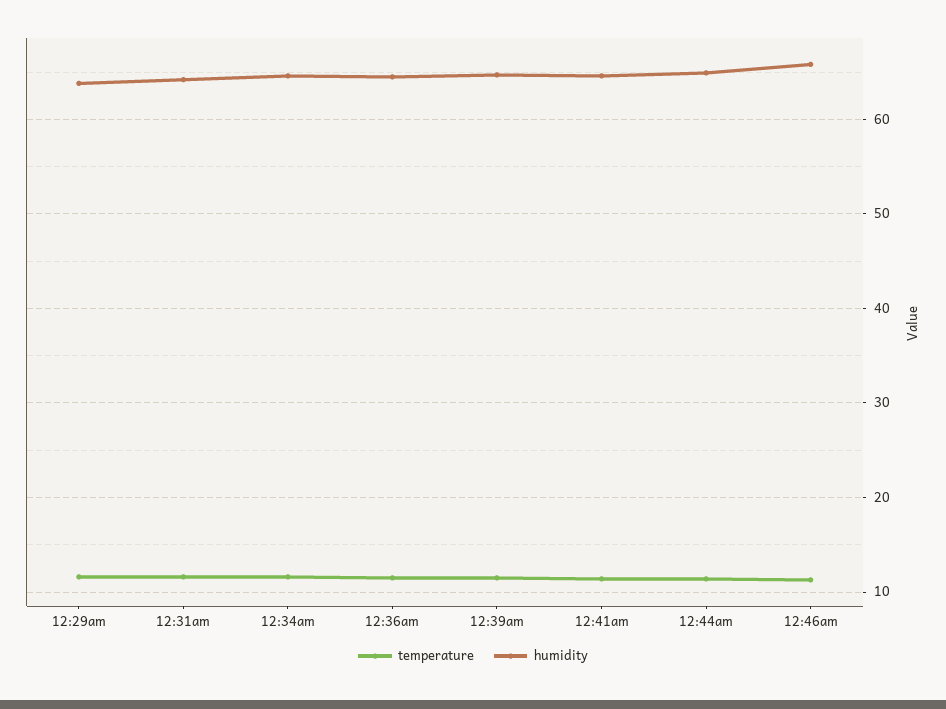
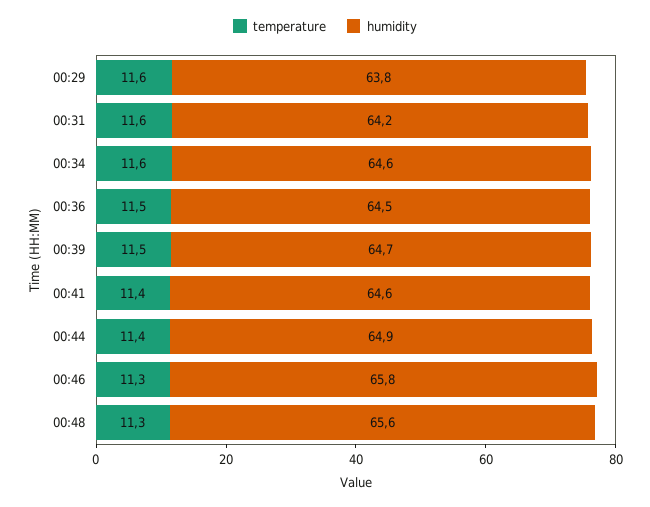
temperature, 00:48: none -> 11.3
humidity, 00:48: none -> 65.6

